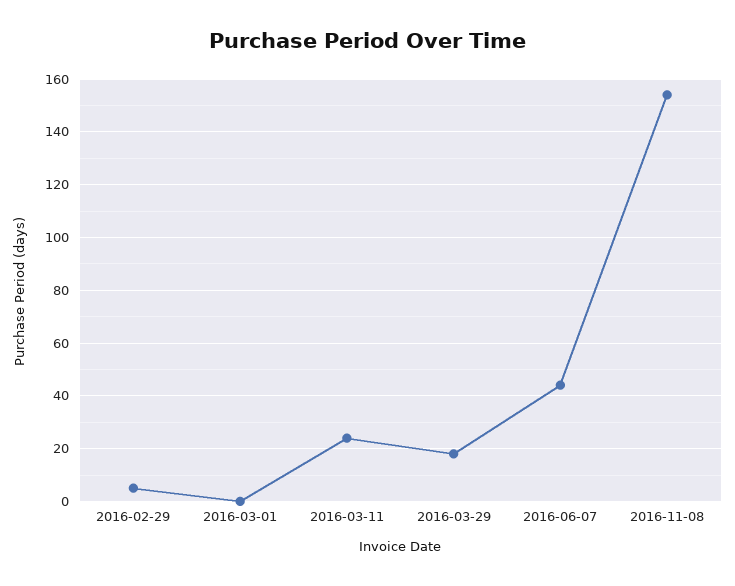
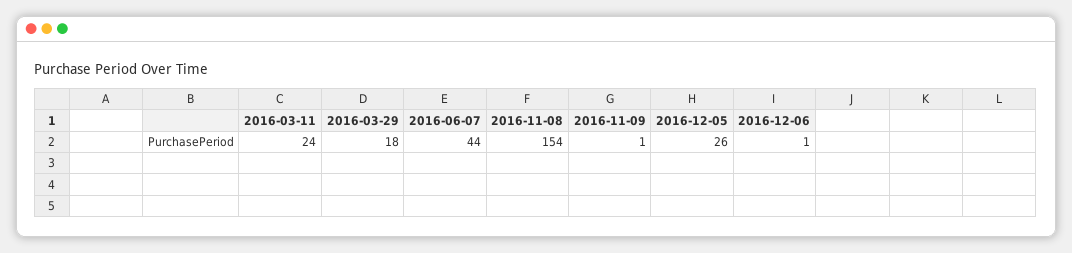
2016-02-29: 5 -> none
2016-03-01: 0 -> none
2016-11-09: none -> 1
2016-12-05: none -> 26
2016-12-06: none -> 1

